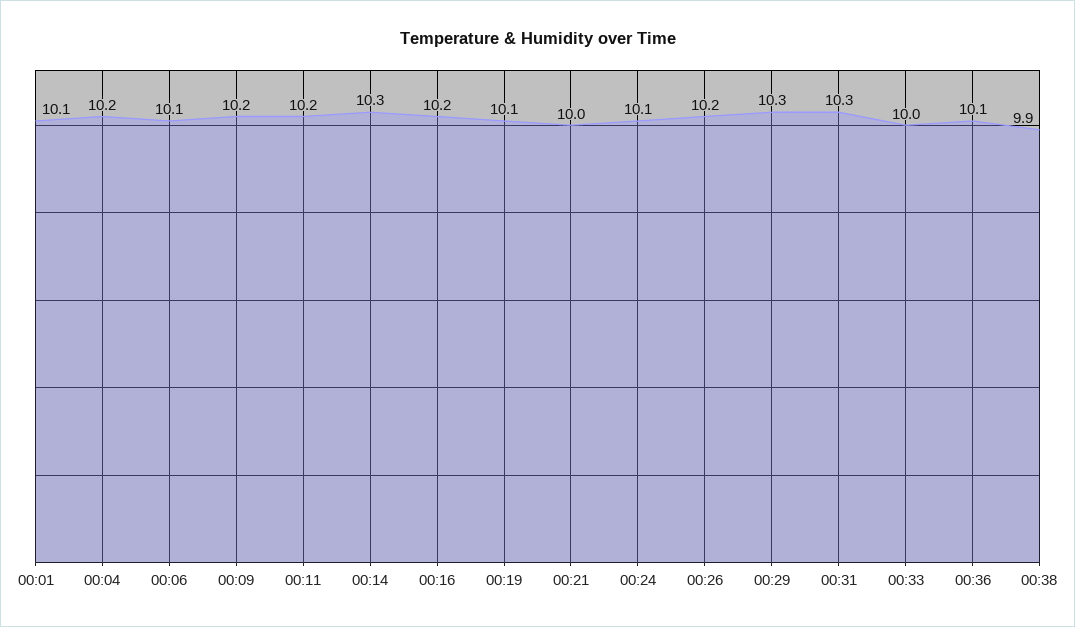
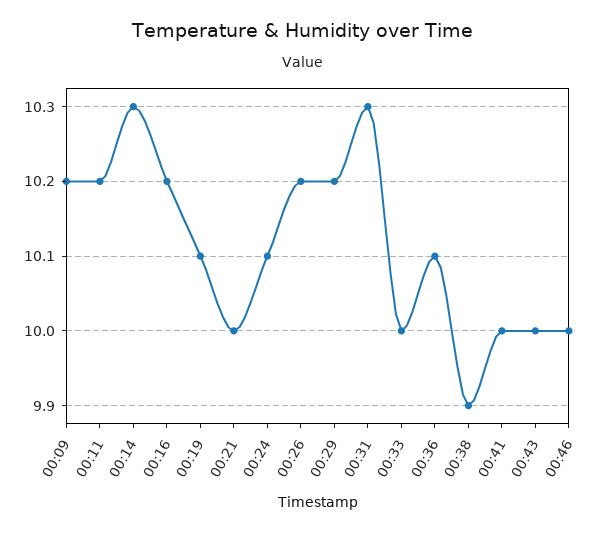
00:01: 10.1 -> none
00:04: 10.2 -> none
00:06: 10.1 -> none
00:29: 10.3 -> 10.2
00:41: none -> 10
00:43: none -> 10
00:46: none -> 10

